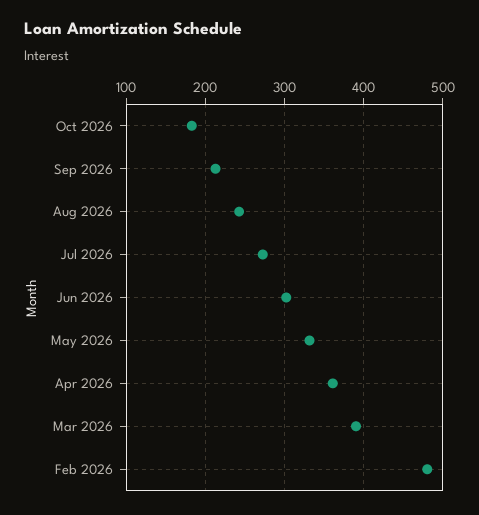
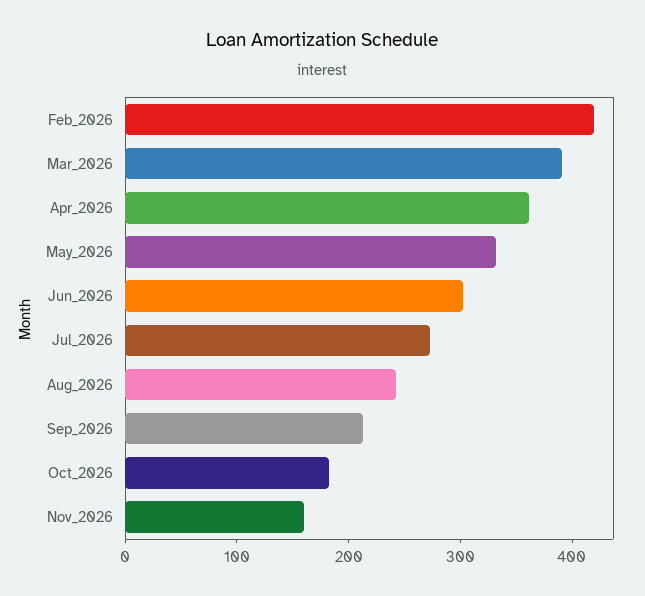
Feb 2026: 480 -> 420
Nov_2026: none -> 160

